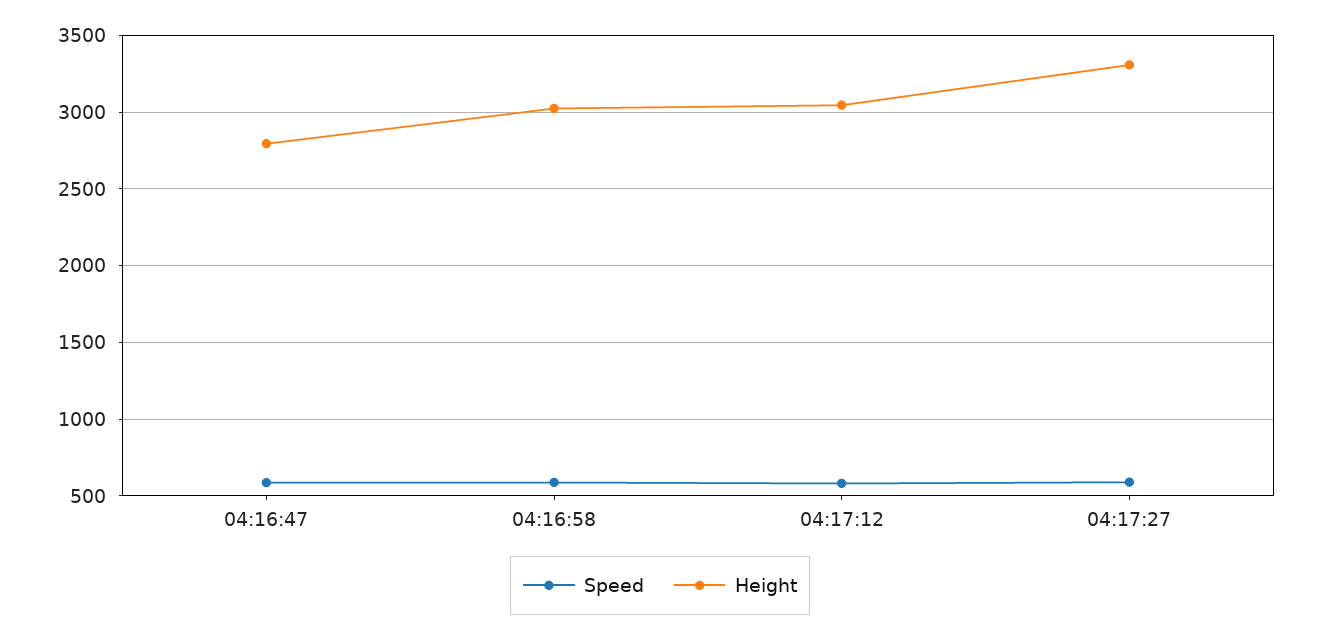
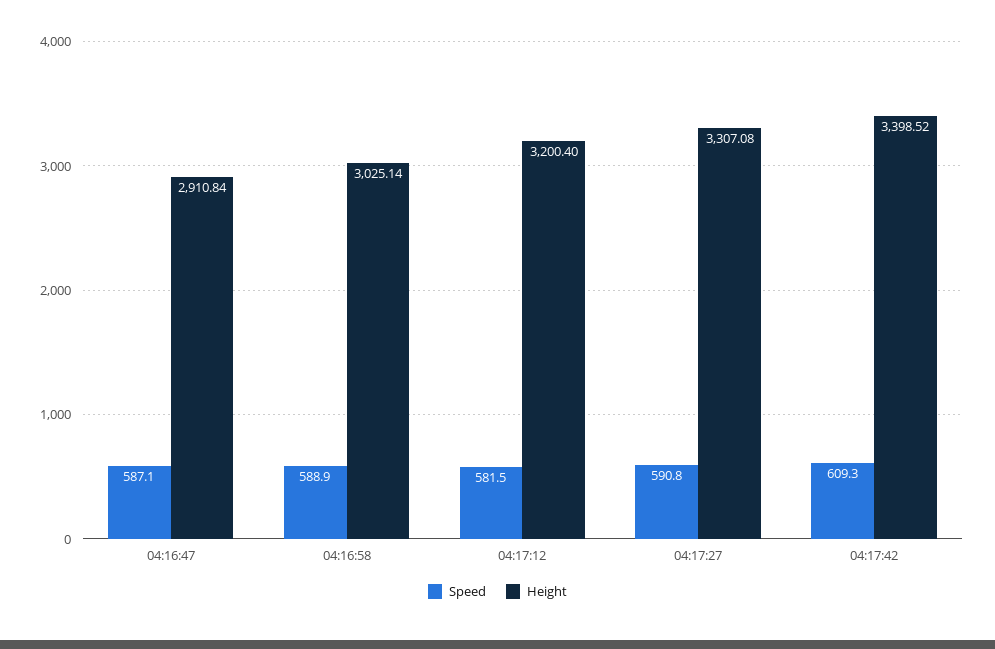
Height, 04:16:47: 2800 -> 2910.84
Height, 04:17:12: 3050 -> 3200.4
Speed, 04:17:42: none -> 609.3
Height, 04:17:42: none -> 3398.52

